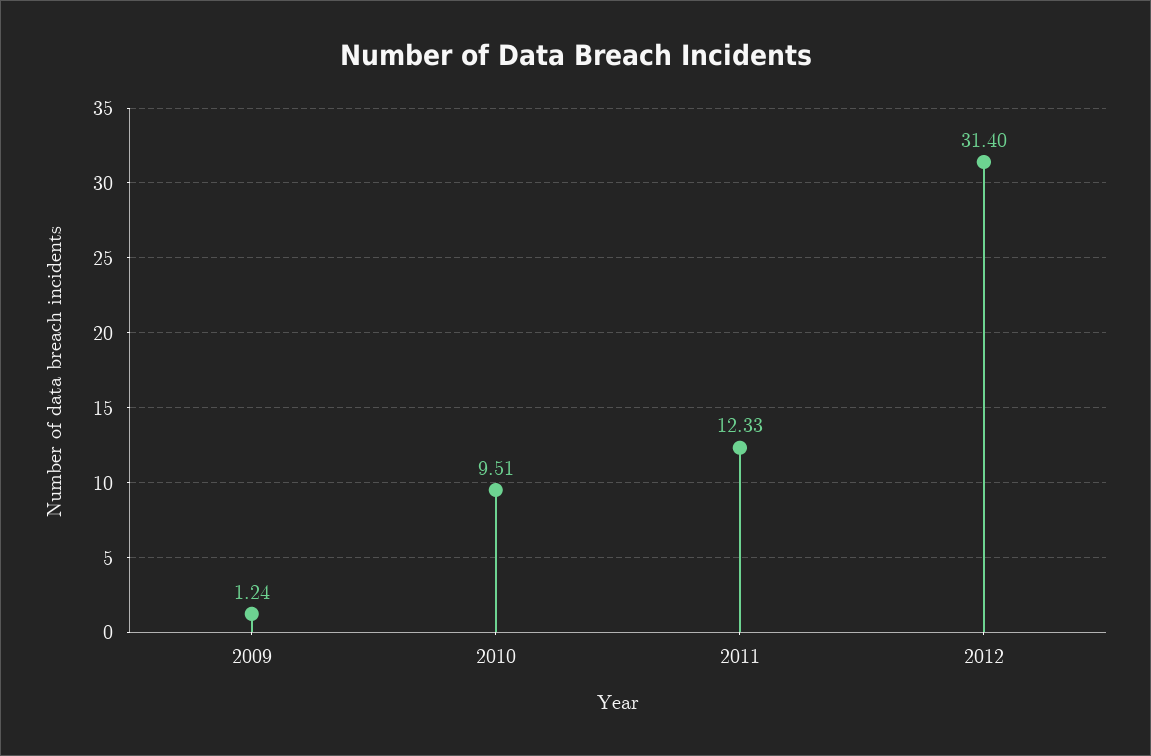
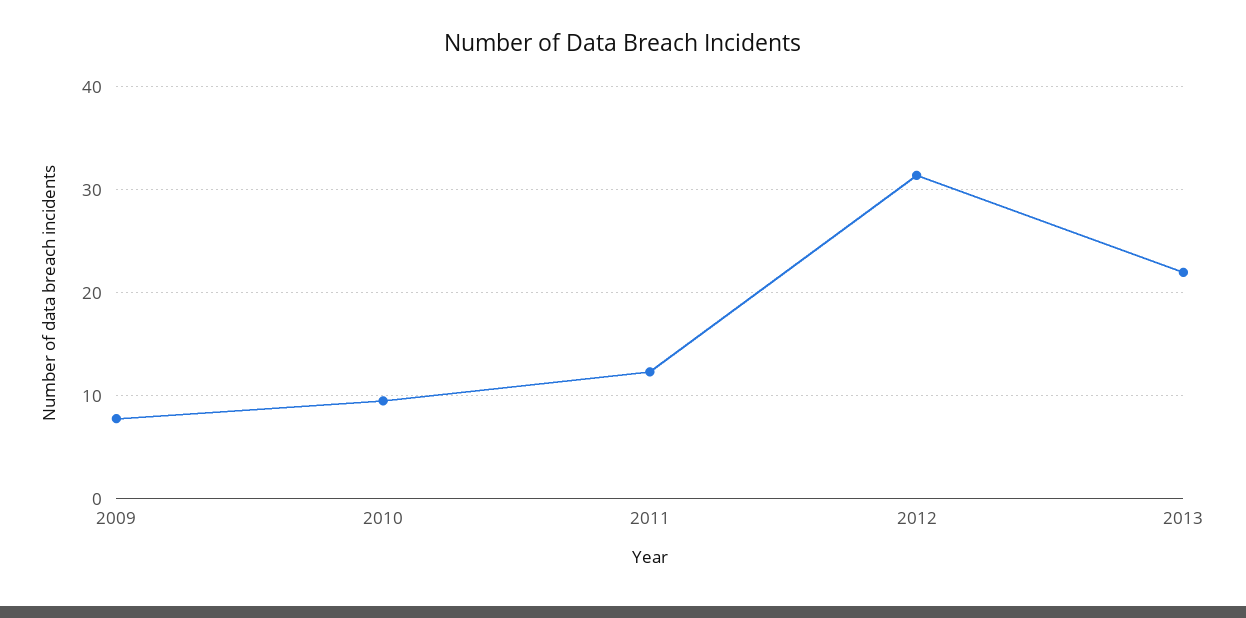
2009: 1.24 -> 8
2013: none -> 22

